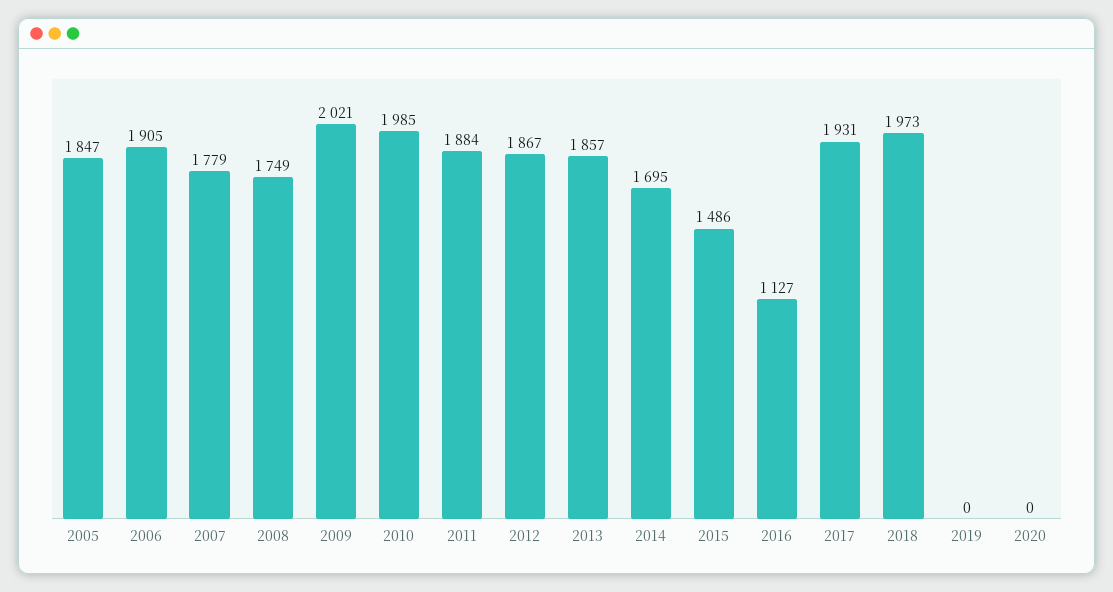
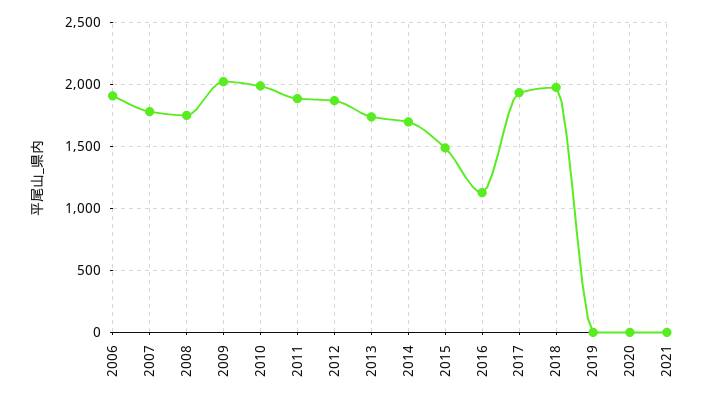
2005: 1847 -> none
2013: 1857 -> 1750
2021: none -> 0

